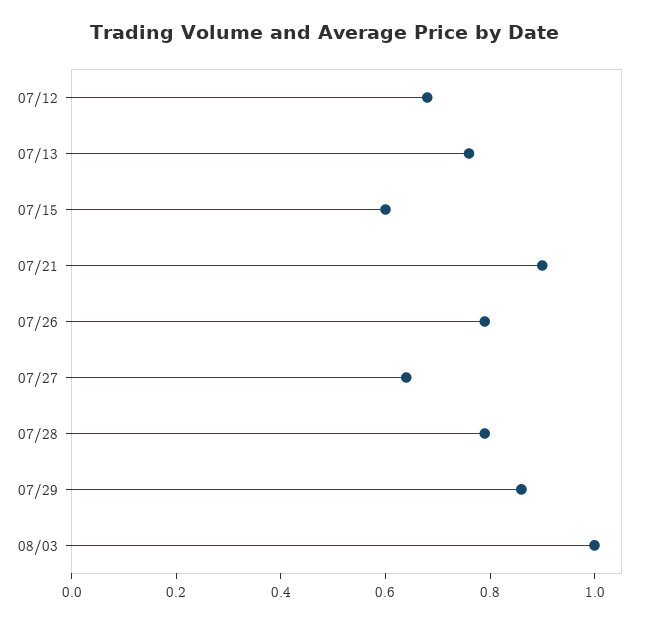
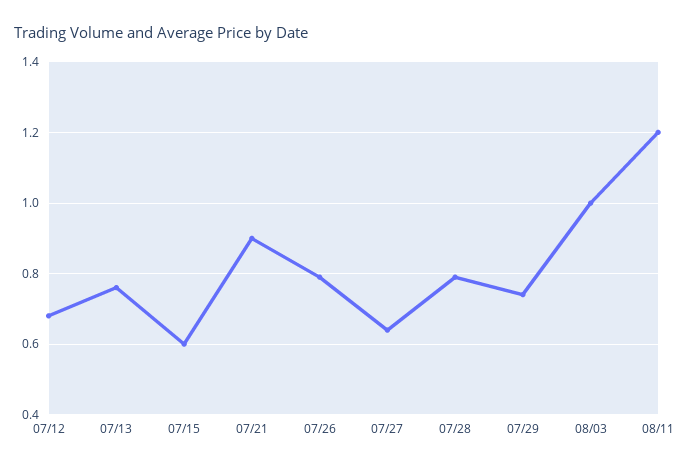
07/29: 0.85 -> 0.75
08/11: none -> 1.2

